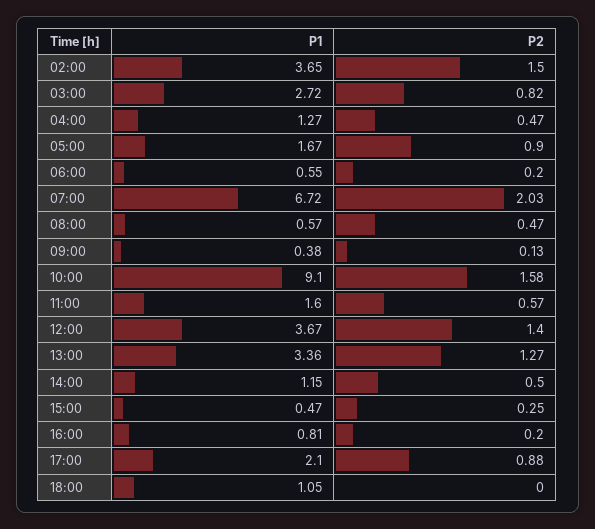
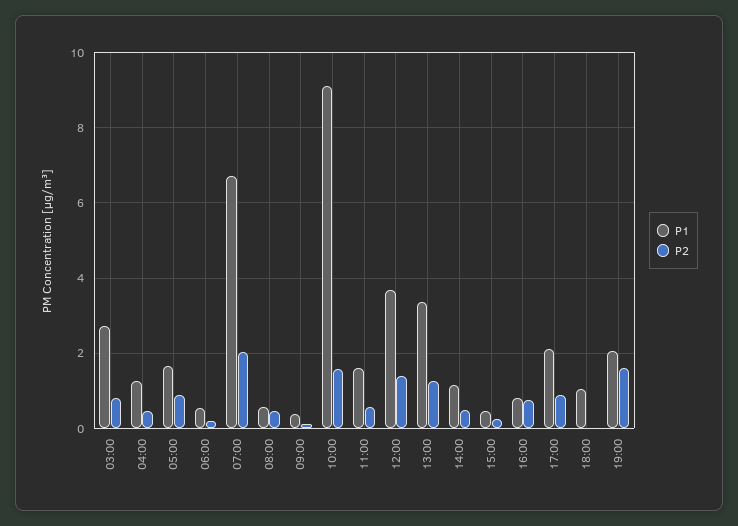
P1, 02:00: 3.65 -> none
P2, 02:00: 1.5 -> none
P2, 16:00: 0.2 -> 0.8
P1, 19:00: none -> 2
P2, 19:00: none -> 1.6

